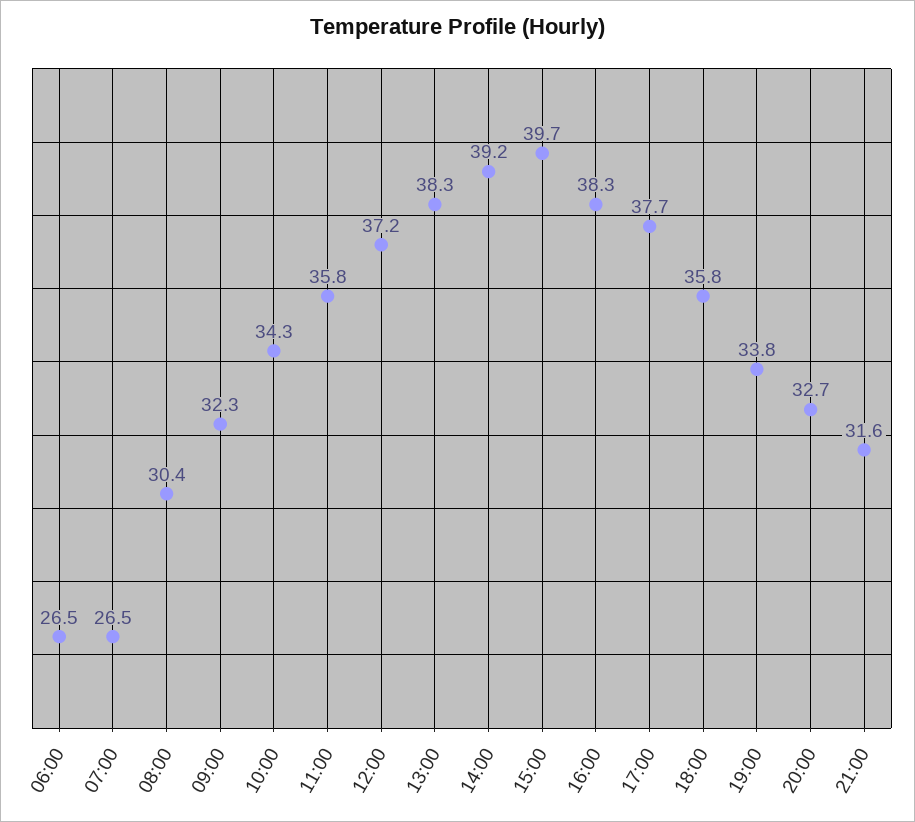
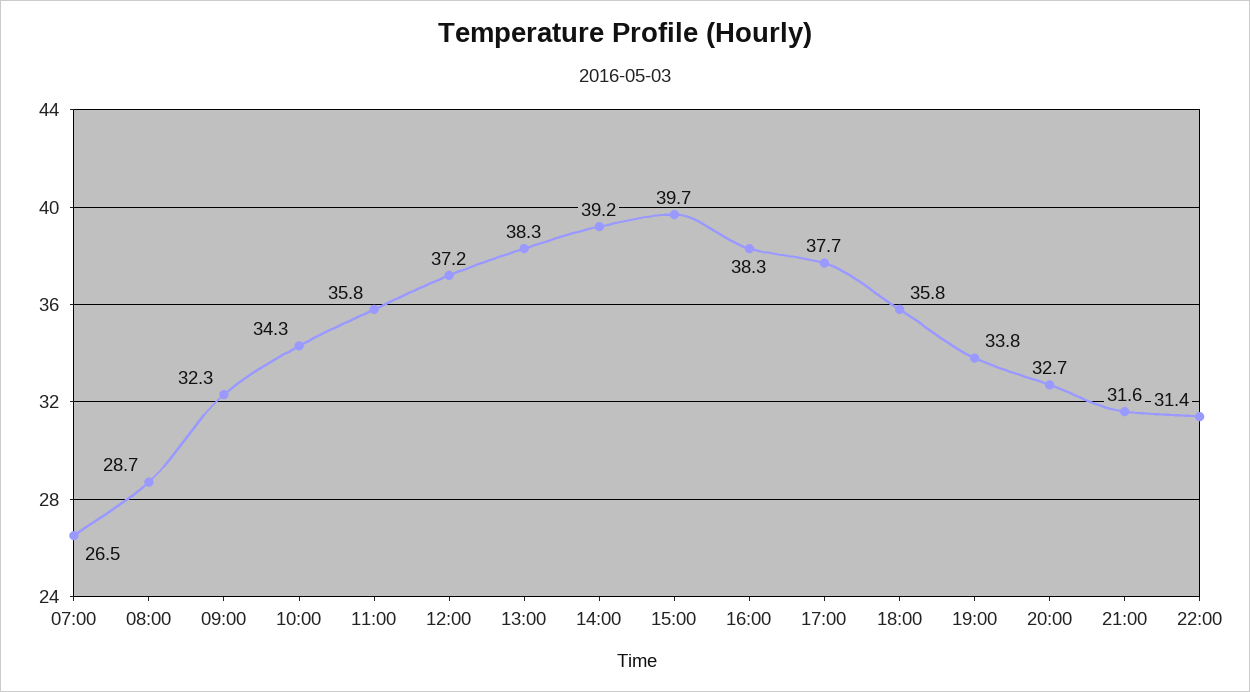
06:00: 26.5 -> none
08:00: 30.4 -> 28.7
22:00: none -> 31.4

